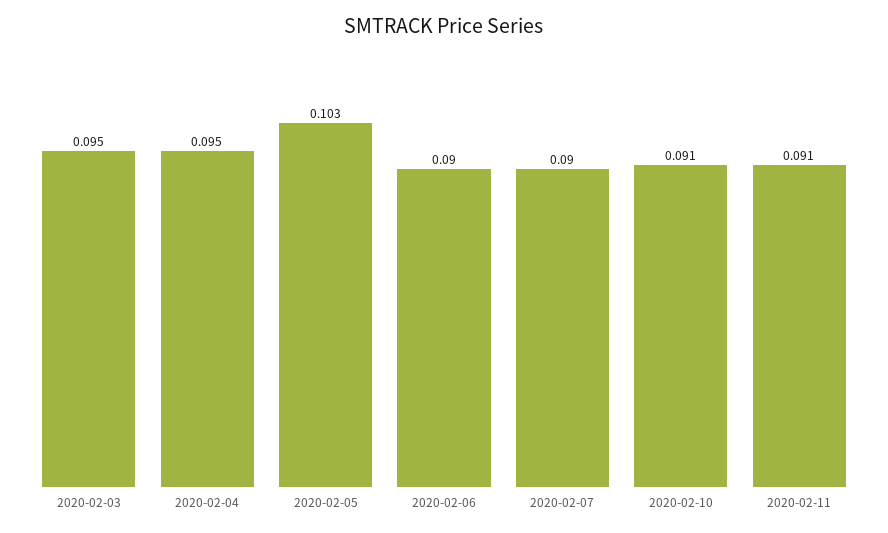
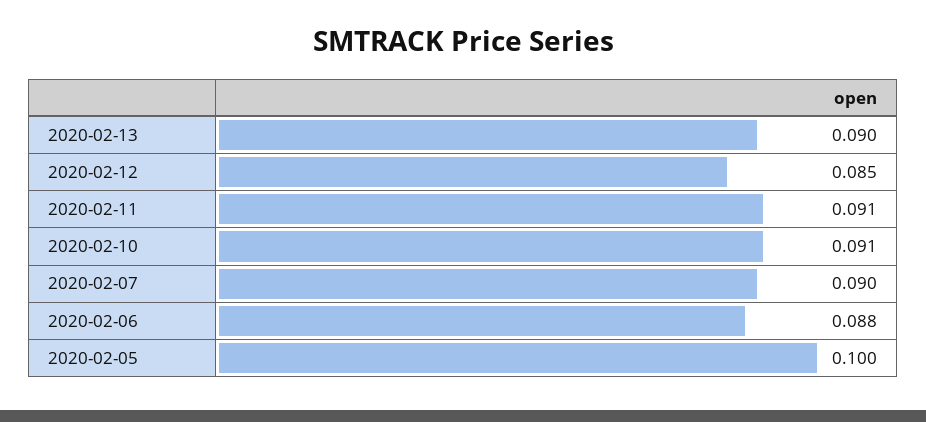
2020-02-03: 0.095 -> none
2020-02-04: 0.095 -> none
2020-02-05: 0.103 -> 0.1
2020-02-06: 0.09 -> 0.088
2020-02-13: none -> 0.09
2020-02-12: none -> 0.085

